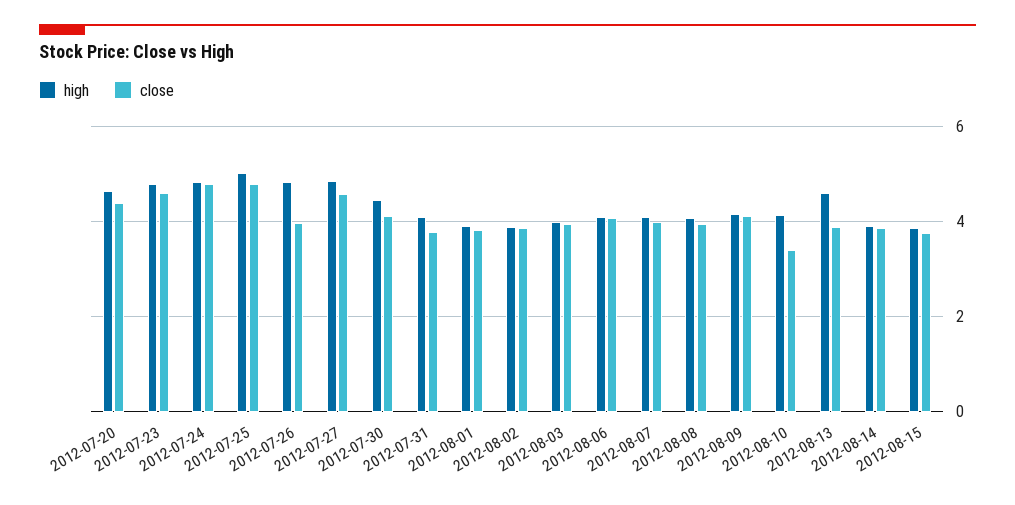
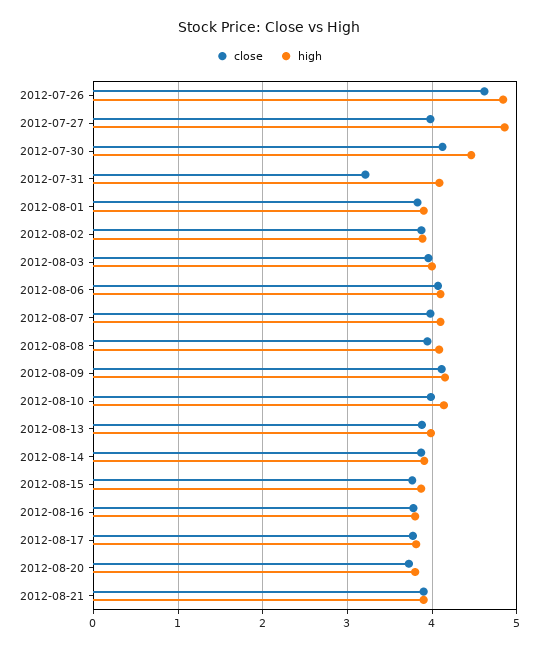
high, 2012-07-20: 4.6 -> none
close, 2012-07-20: 4.4 -> none
high, 2012-07-23: 4.8 -> none
close, 2012-07-23: 4.6 -> none
high, 2012-07-24: 4.8 -> none
close, 2012-07-24: 4.8 -> none
high, 2012-07-25: 5 -> none
close, 2012-07-25: 4.8 -> none
close, 2012-07-26: 4 -> 4.6
close, 2012-07-27: 4.6 -> 4
close, 2012-07-31: 3.8 -> 3.2
close, 2012-08-10: 3.4 -> 4
high, 2012-08-13: 4.6 -> 4
close, 2012-08-16: none -> 3.8
high, 2012-08-16: none -> 3.8
close, 2012-08-17: none -> 3.8
high, 2012-08-17: none -> 3.8
close, 2012-08-20: none -> 3.7
high, 2012-08-20: none -> 3.8
close, 2012-08-21: none -> 3.9
high, 2012-08-21: none -> 3.9

